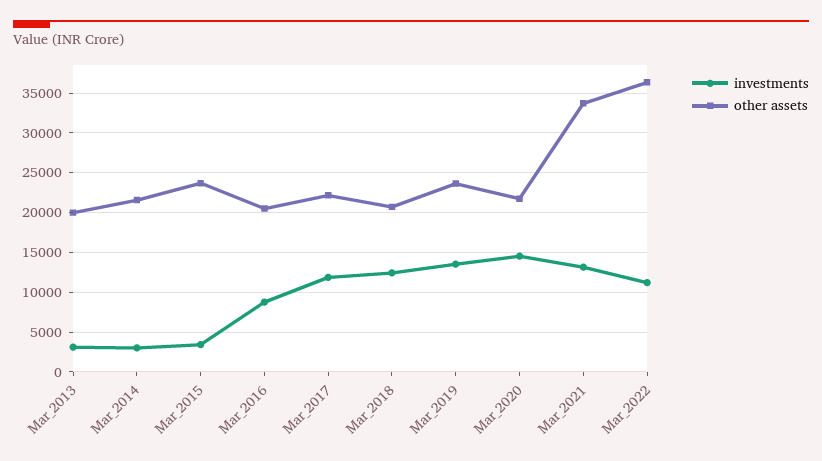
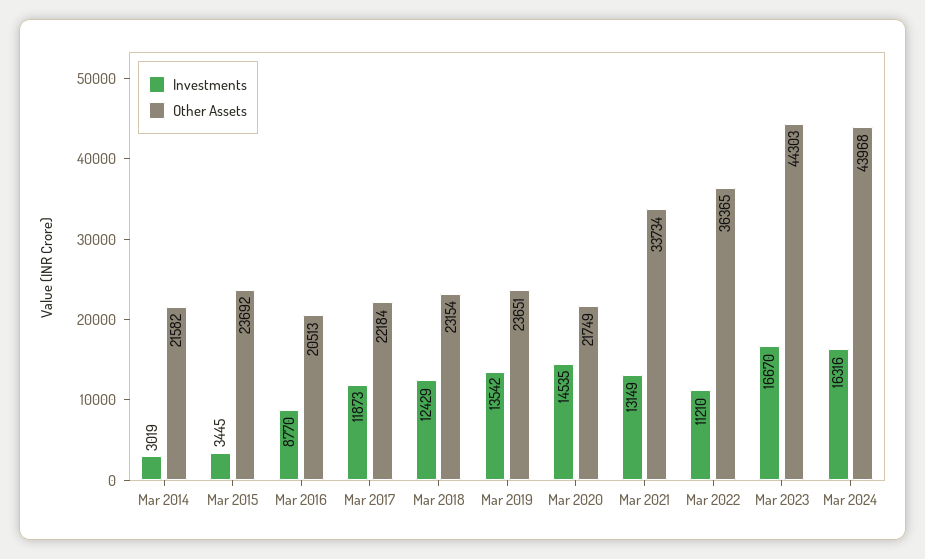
investments, Mar_2013: 3000 -> none
other assets, Mar_2013: 20000 -> none
other assets, Mar_2018: 21000 -> 23154
investments, Mar 2023: none -> 16670
other assets, Mar 2023: none -> 44303
investments, Mar 2024: none -> 16316
other assets, Mar 2024: none -> 43968

